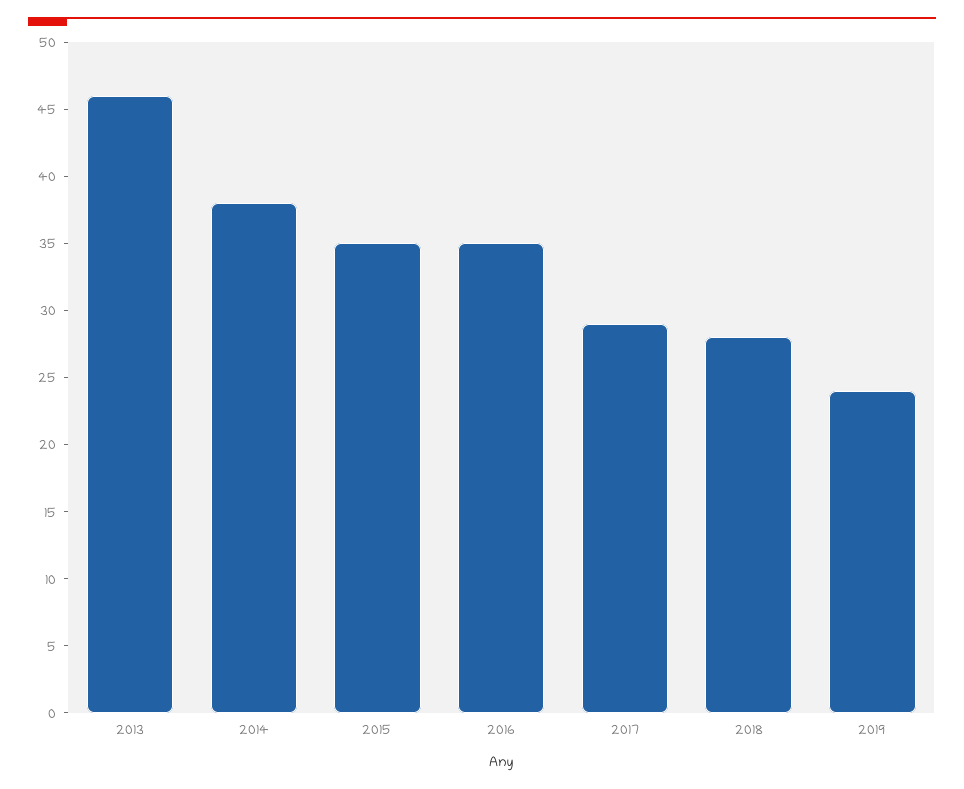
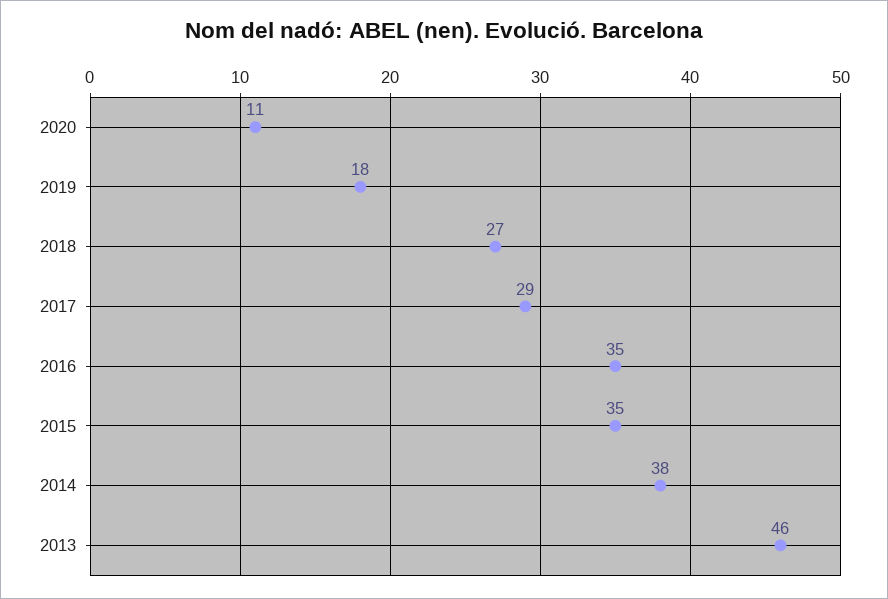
2018: 28 -> 27
2019: 24 -> 18
2020: none -> 11

